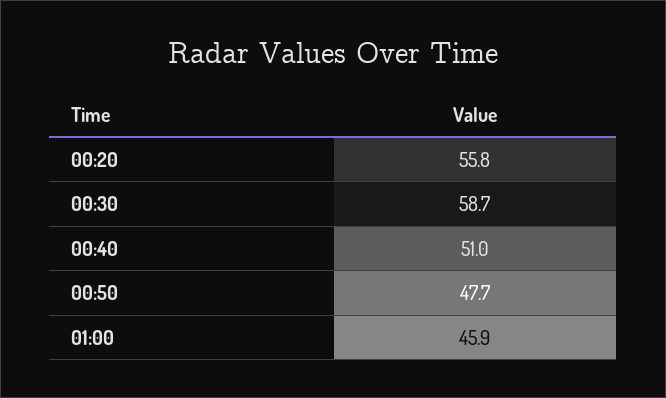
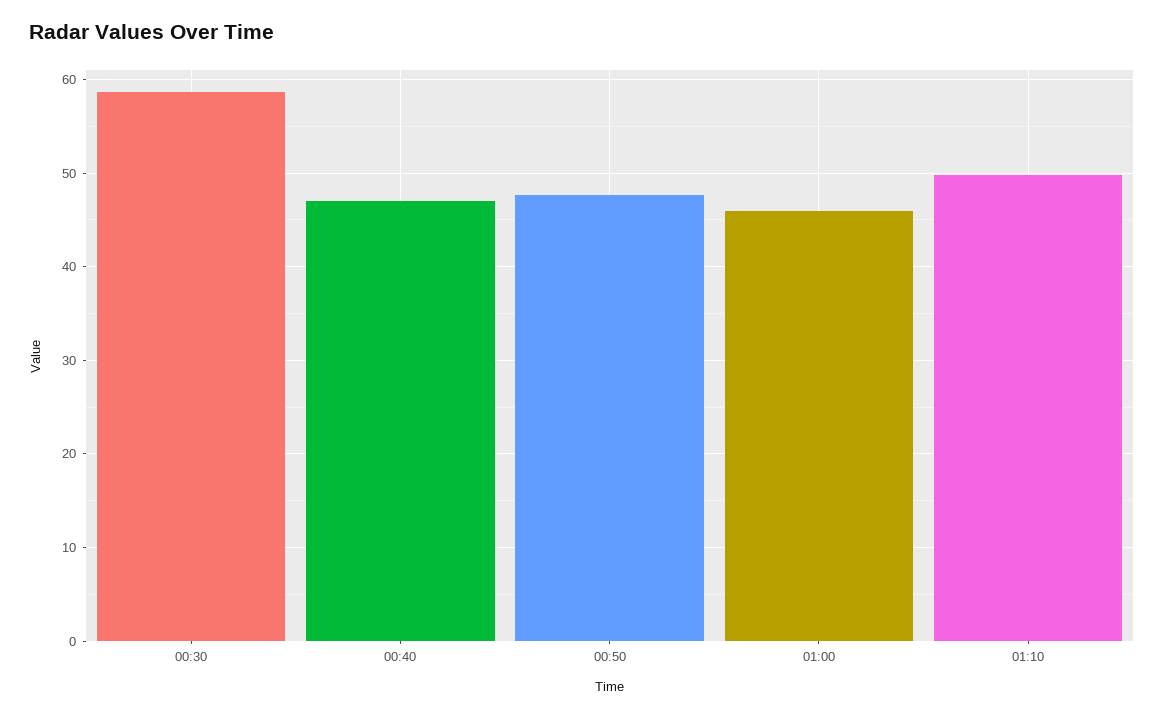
00:20: 55.8 -> none
00:40: 51 -> 47
01:10: none -> 50

